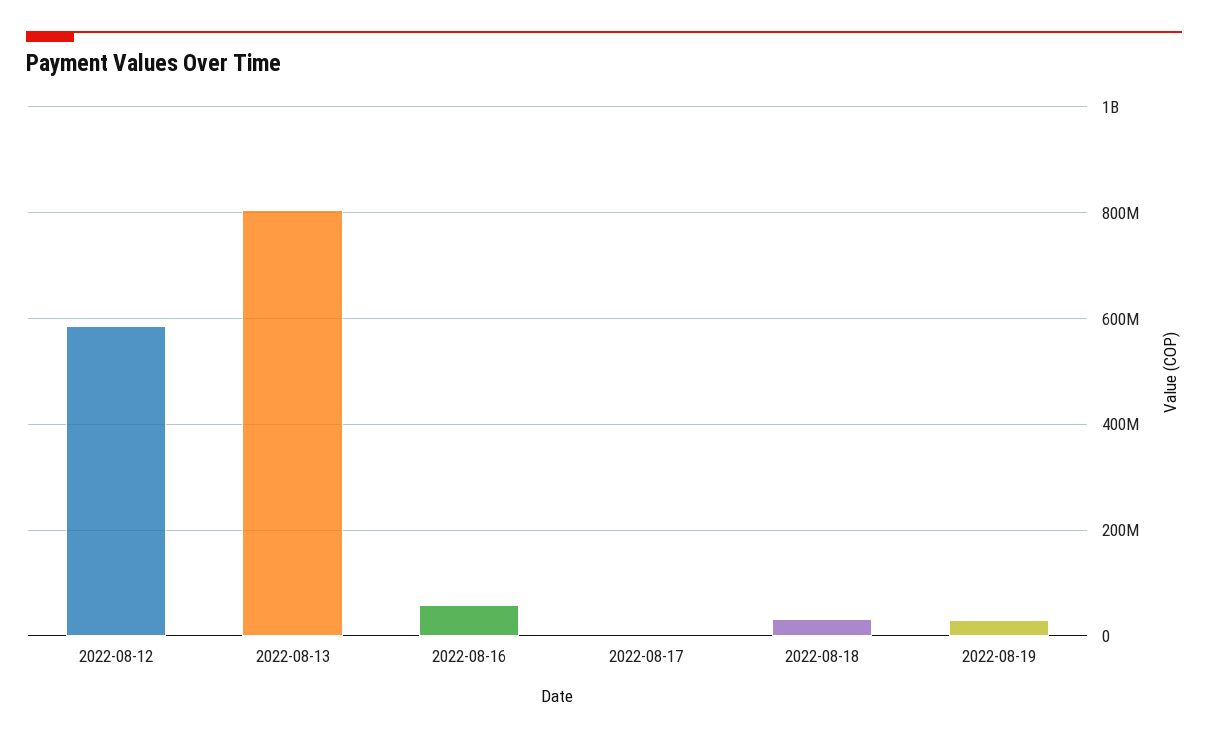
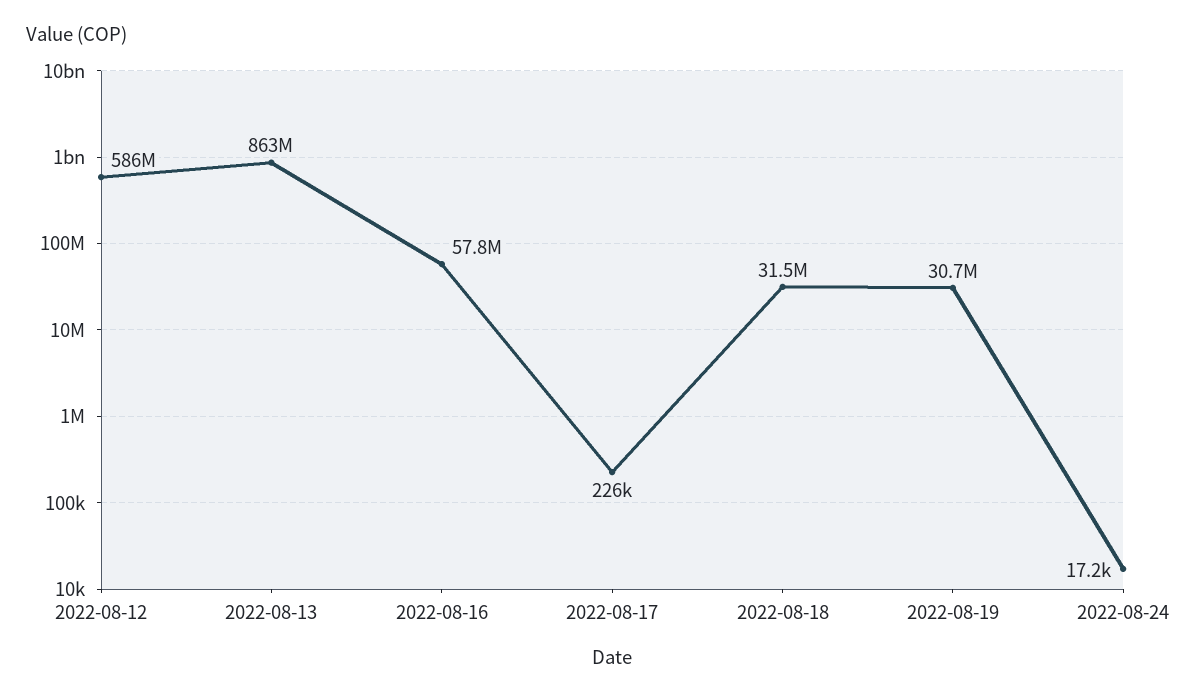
2022-08-13: 800000000 -> 863000000
2022-08-24: none -> 17200

